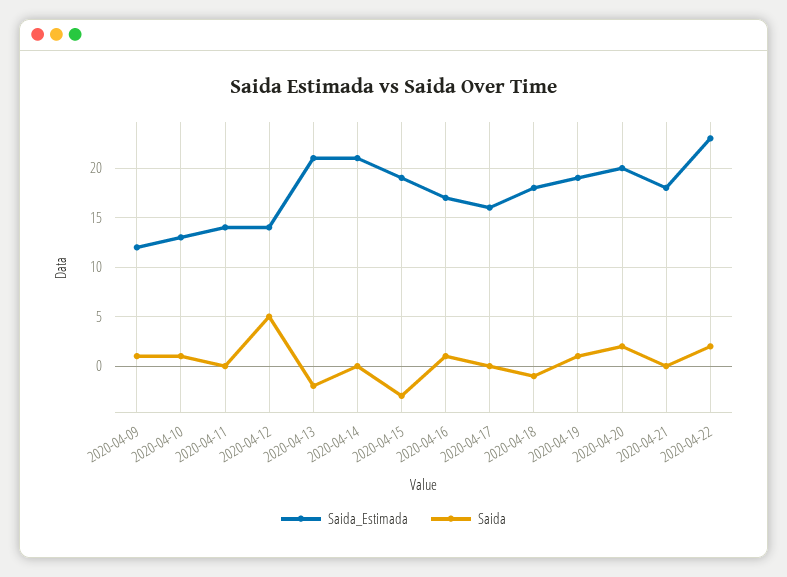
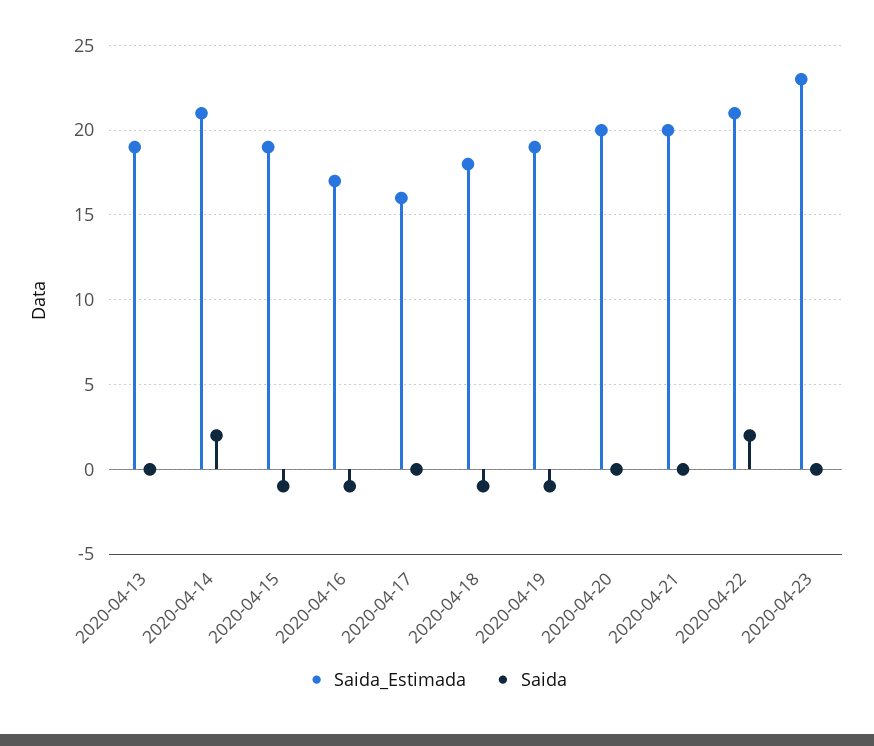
Saida_Estimada, 2020-04-09: 12 -> none
Saida, 2020-04-09: 1 -> none
Saida_Estimada, 2020-04-10: 13 -> none
Saida, 2020-04-10: 1 -> none
Saida_Estimada, 2020-04-11: 14 -> none
Saida, 2020-04-11: 0 -> none
Saida_Estimada, 2020-04-12: 14 -> none
Saida, 2020-04-12: 5 -> none
Saida_Estimada, 2020-04-13: 21 -> 19
Saida, 2020-04-13: -2 -> 0
Saida, 2020-04-14: 0 -> 2
Saida, 2020-04-15: -3 -> -1
Saida, 2020-04-16: 1 -> -1
Saida, 2020-04-19: 1 -> -1
Saida, 2020-04-20: 2 -> 0
Saida_Estimada, 2020-04-21: 18 -> 20
Saida_Estimada, 2020-04-22: 23 -> 21
Saida_Estimada, 2020-04-23: none -> 23
Saida, 2020-04-23: none -> 0

